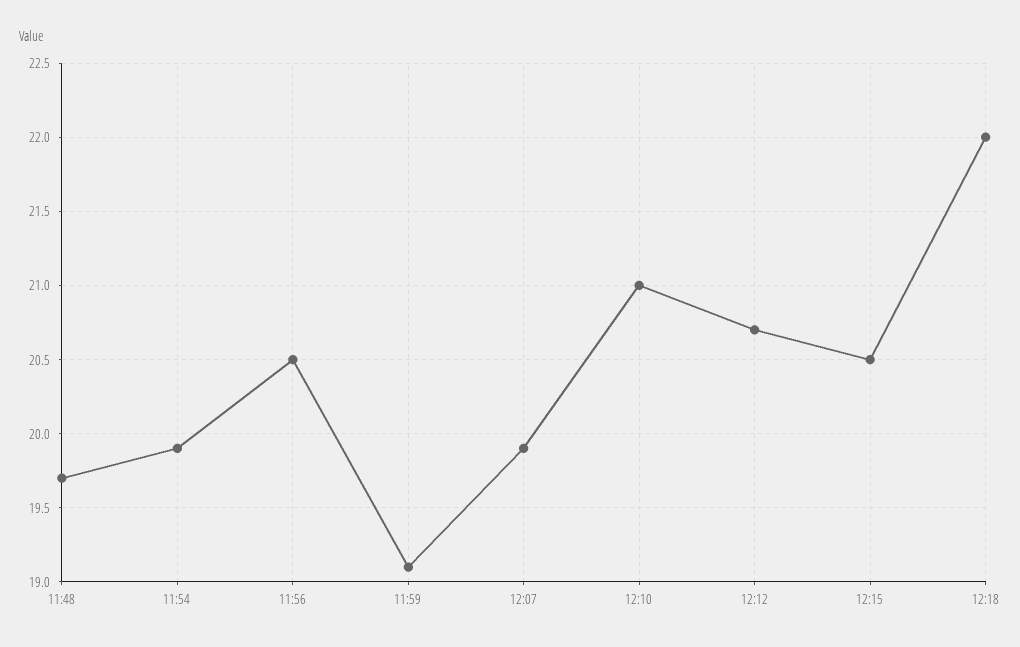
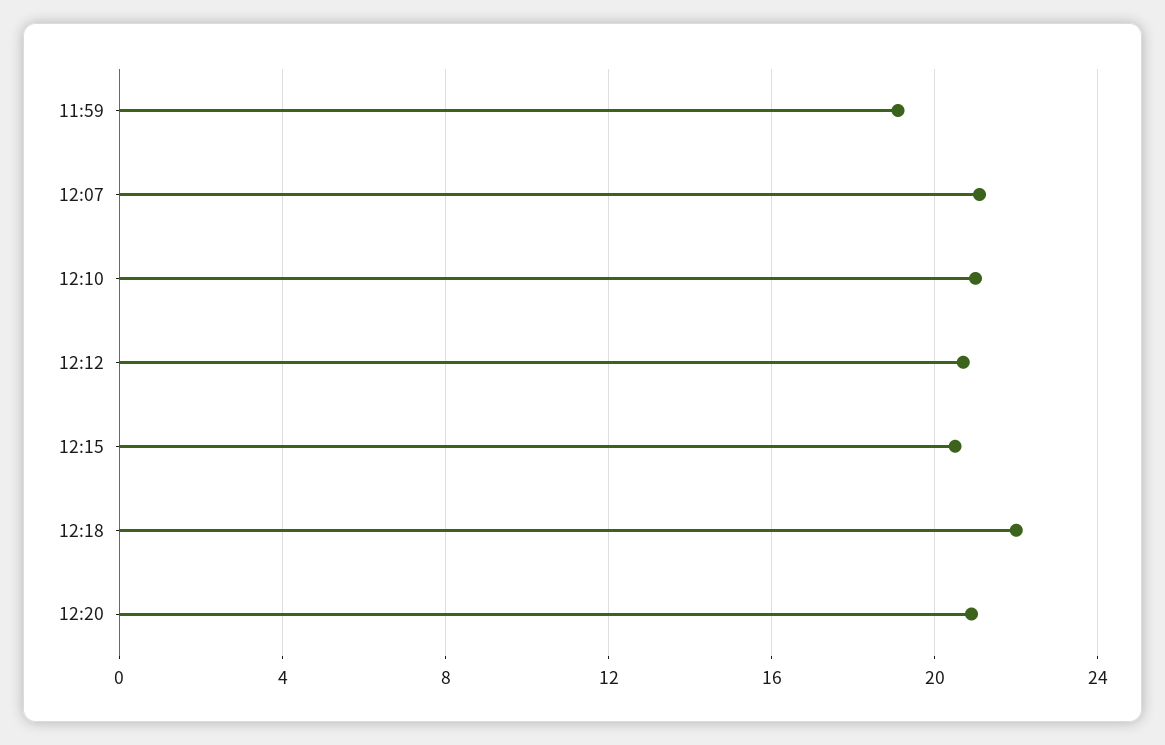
11:48: 19.7 -> none
11:54: 19.9 -> none
11:56: 20.5 -> none
12:07: 19.9 -> 21
12:20: none -> 21

